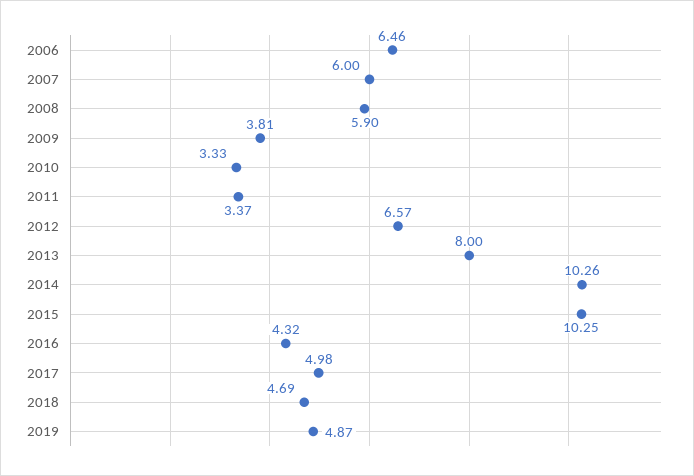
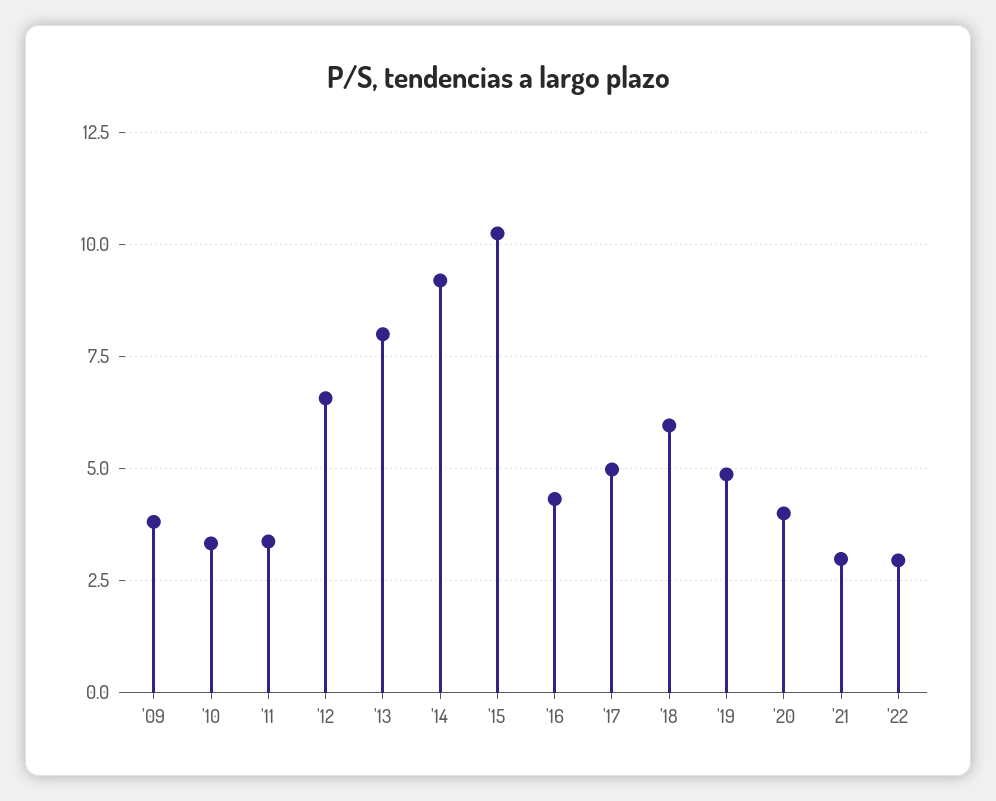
2006: 6.46 -> none
2007: 6 -> none
2008: 5.9 -> none
2014: 10.26 -> 9.25
2018: 4.69 -> 6
'20: none -> 4
'21: none -> 3
'22: none -> 3

